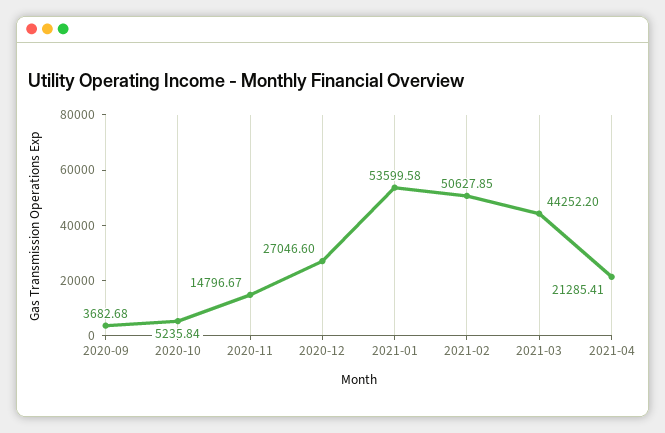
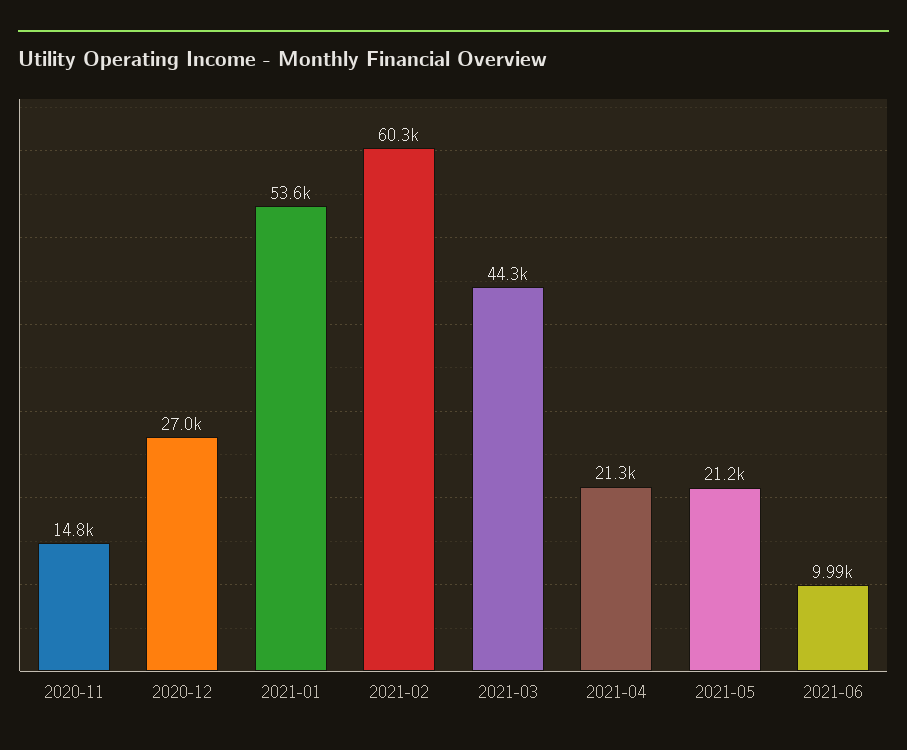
2020-09: 3682.68 -> none
2020-10: 5235.84 -> none
2021-02: 50627.85 -> 60300
2021-05: none -> 21200
2021-06: none -> 9990

